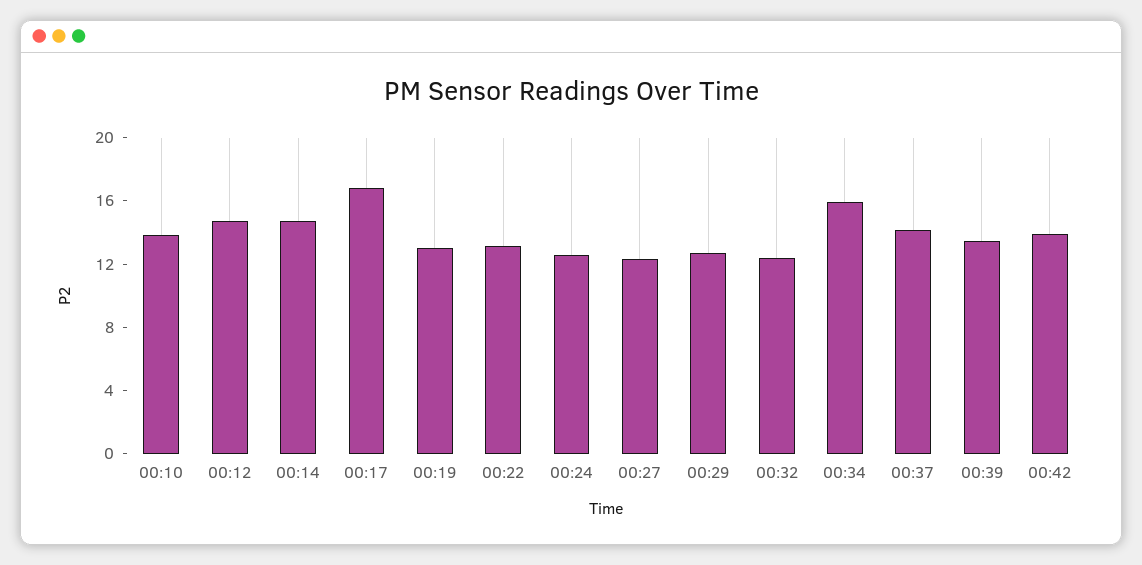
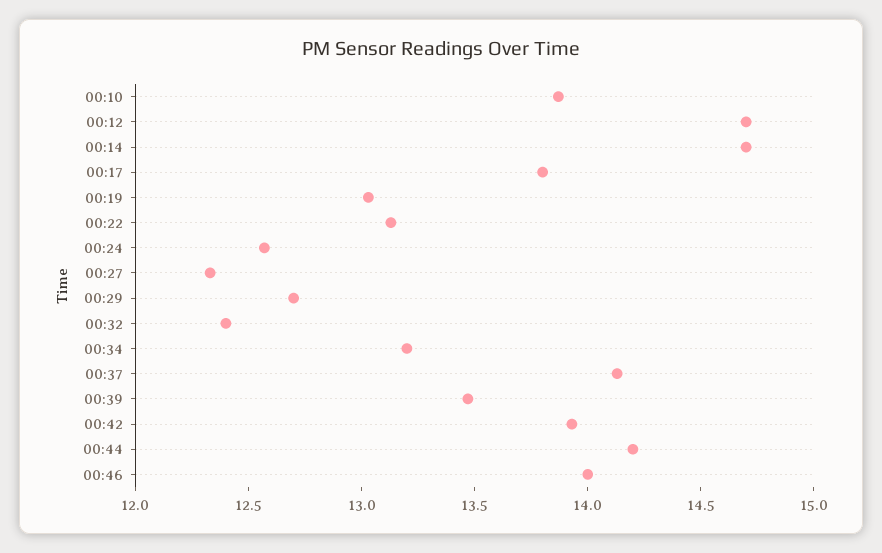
00:17: 17 -> 13.8
00:34: 16 -> 13.2
00:44: none -> 14.2
00:46: none -> 14

